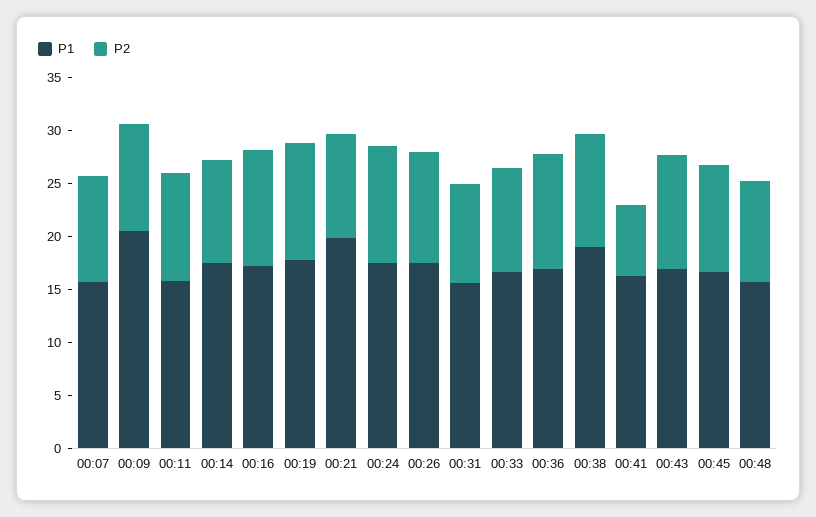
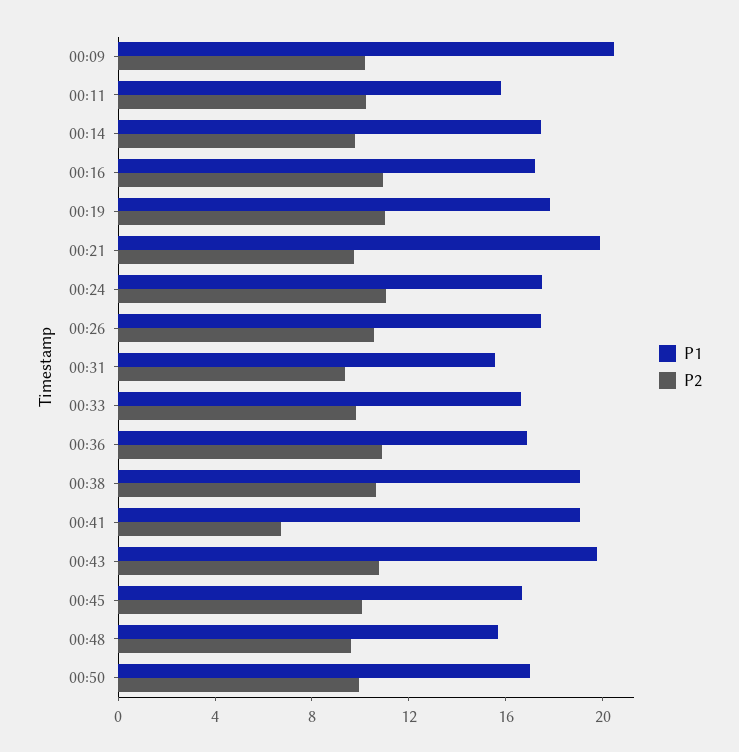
P1, 00:07: 16 -> none
P2, 00:07: 10 -> none
P1, 00:41: 16 -> 19
P1, 00:43: 17 -> 20
P1, 00:50: none -> 17
P2, 00:50: none -> 10

